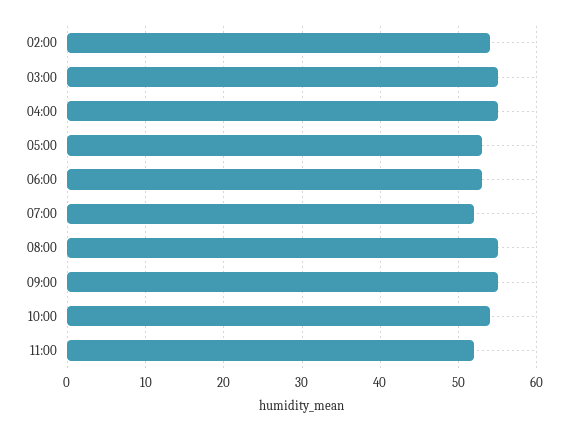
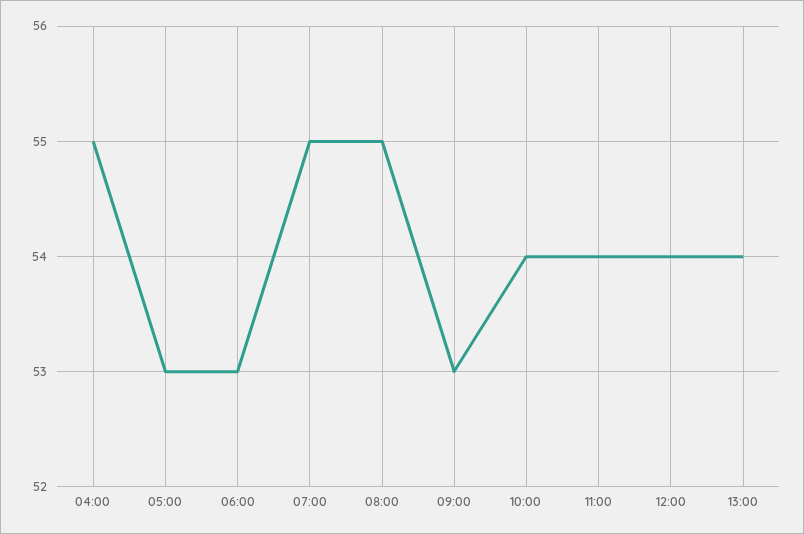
02:00: 54 -> none
03:00: 55 -> none
07:00: 52 -> 55
09:00: 55 -> 53
11:00: 52 -> 54
12:00: none -> 54
13:00: none -> 54

